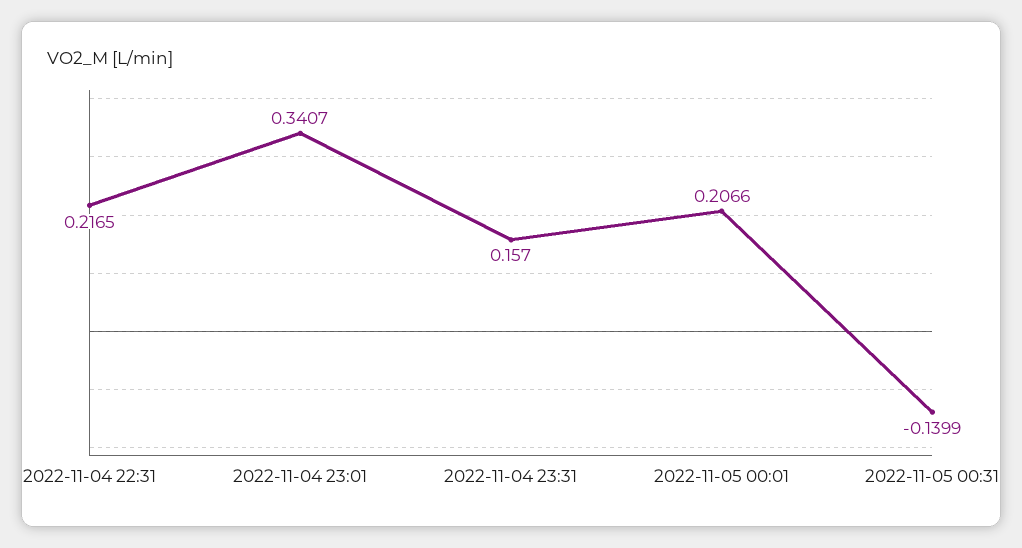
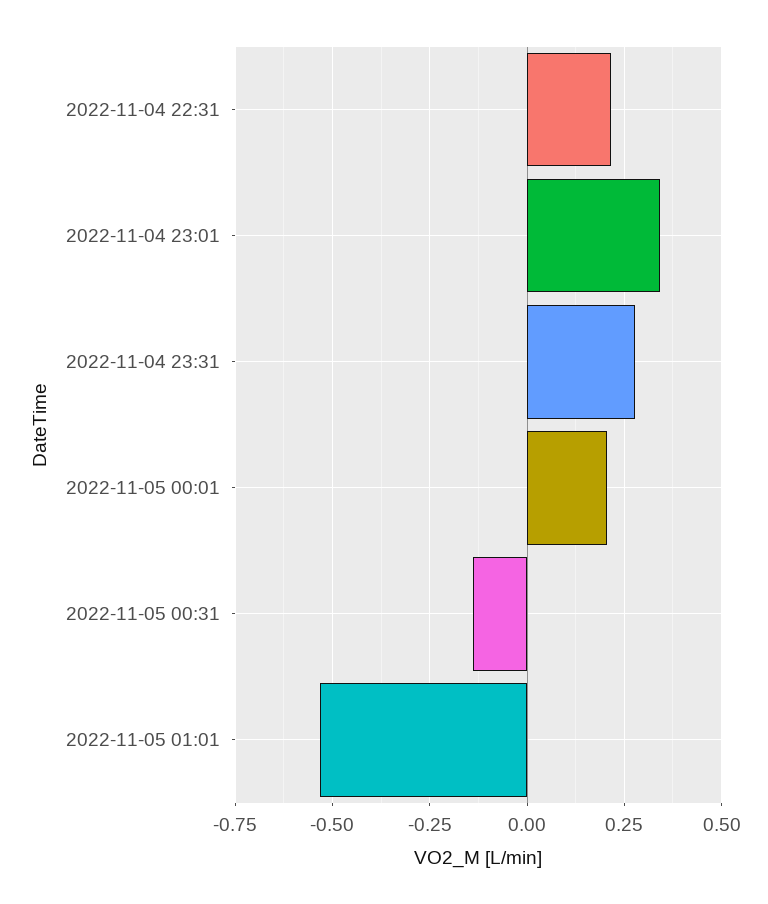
2022-11-04 23:31: 0.157 -> 0.275
2022-11-05 01:01: none -> -0.525

